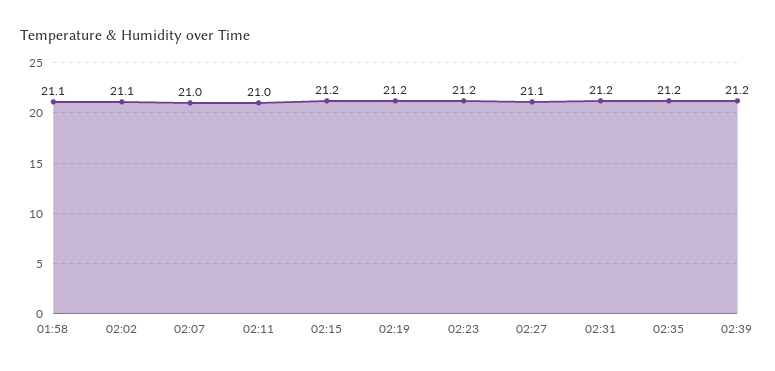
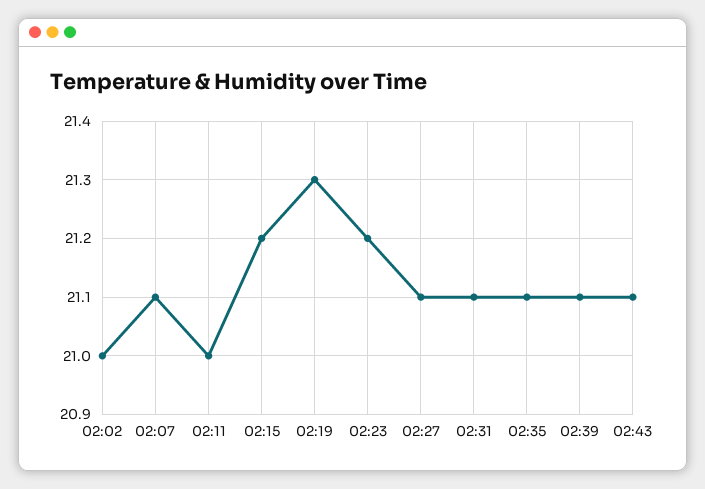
01:58: 21.1 -> none
02:02: 21.1 -> 21
02:07: 21 -> 21.1
02:19: 21.2 -> 21.3
02:31: 21.2 -> 21.1
02:35: 21.2 -> 21.1
02:39: 21.2 -> 21.1
02:43: none -> 21.1

